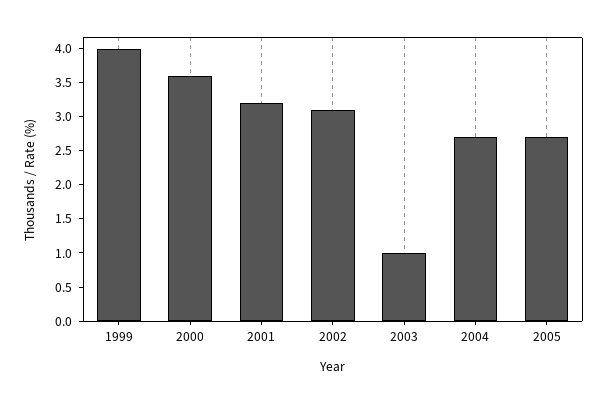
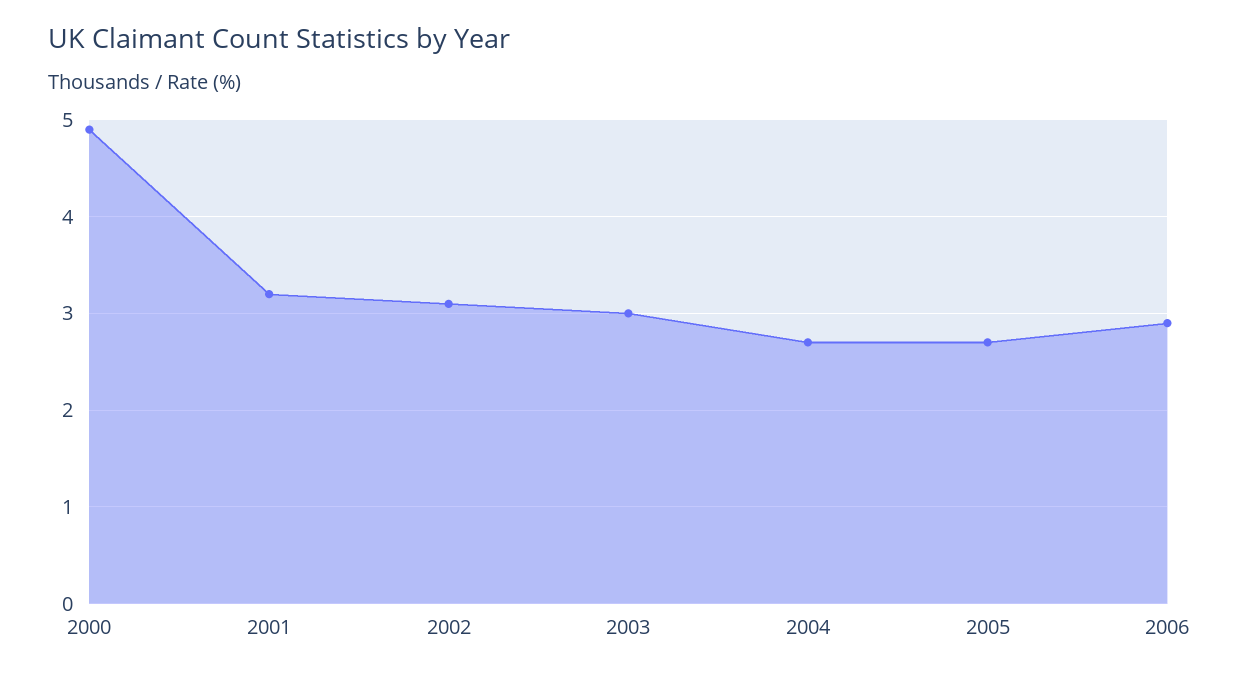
1999: 4 -> none
2000: 3.5 -> 4.9
2003: 1 -> 3
2006: none -> 2.9

